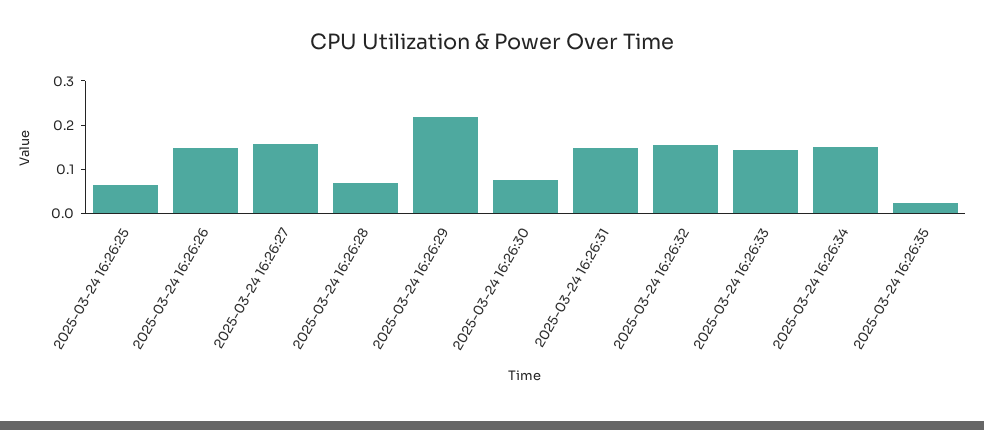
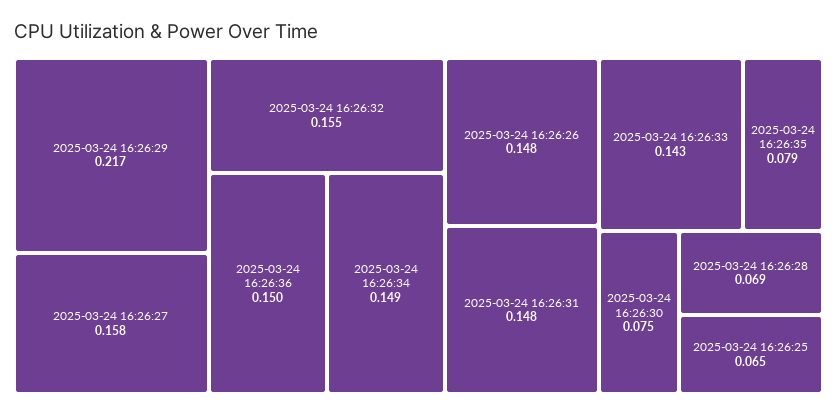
2025-03-24 16:26:35: 0.02 -> 0.079
2025-03-24 16:26:36: none -> 0.15

